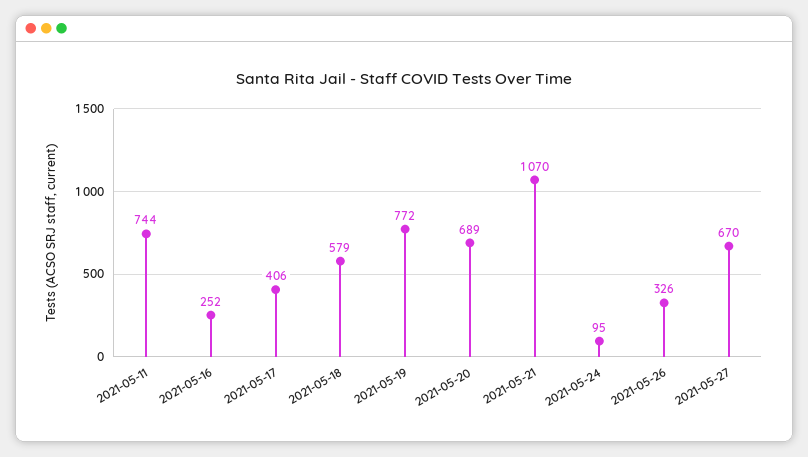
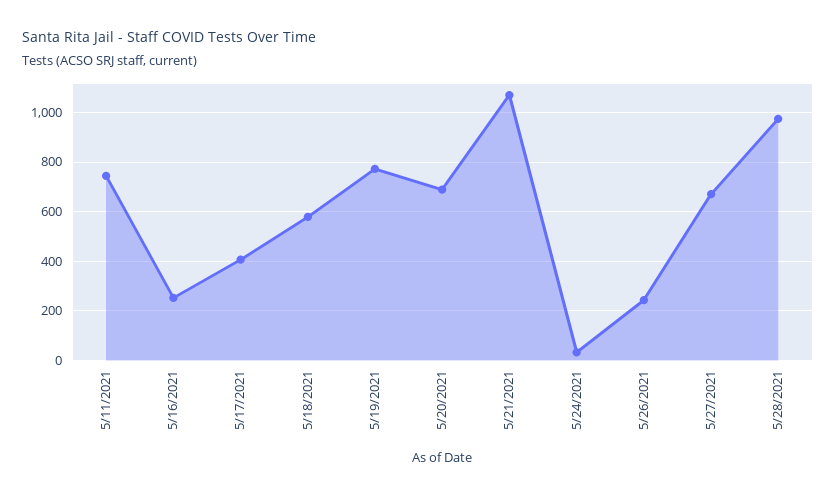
2021-05-24: 95 -> 25
2021-05-26: 326 -> 250
5/28/2021: none -> 975

